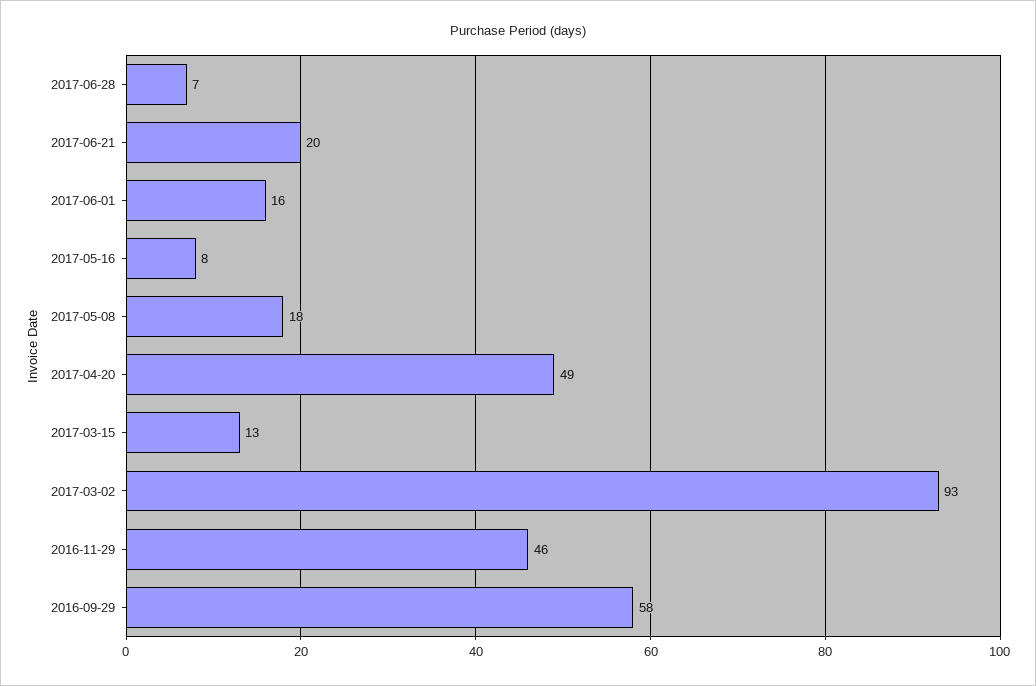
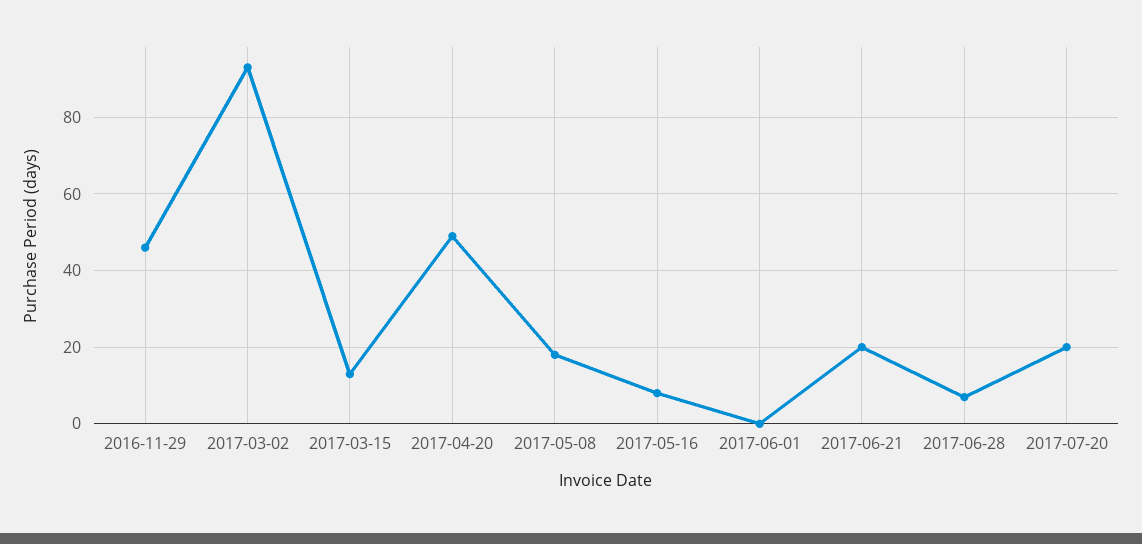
2017-06-01: 16 -> 0
2016-09-29: 58 -> none
2017-07-20: none -> 20

